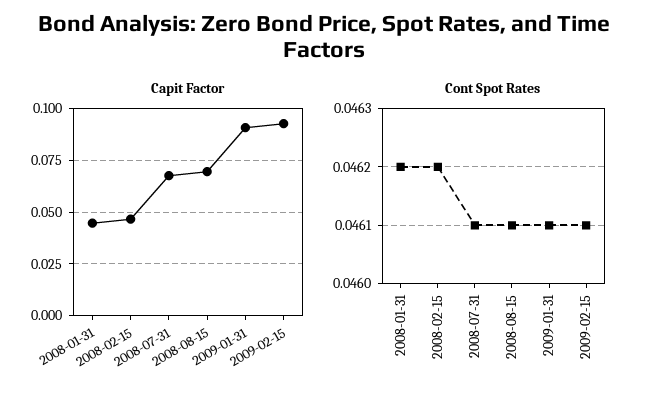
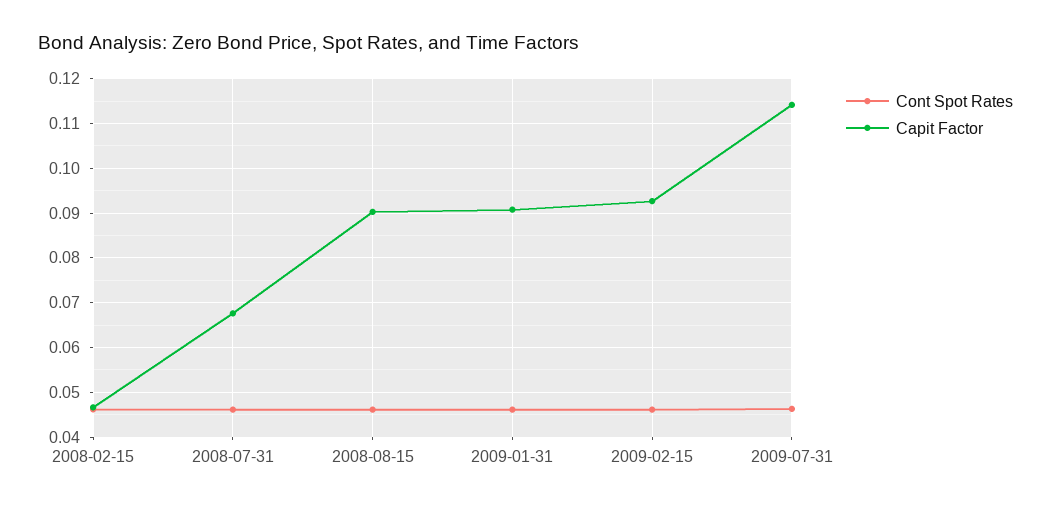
Capit Factor, 2008-01-31: 0.045 -> none
Capit Factor, 2008-08-15: 0.07 -> 0.09
Cont Spot Rates, 2008-01-31: 0.0462 -> none
Cont Spot Rates, 2009-07-31: none -> 0.046
Capit Factor, 2009-07-31: none -> 0.114

